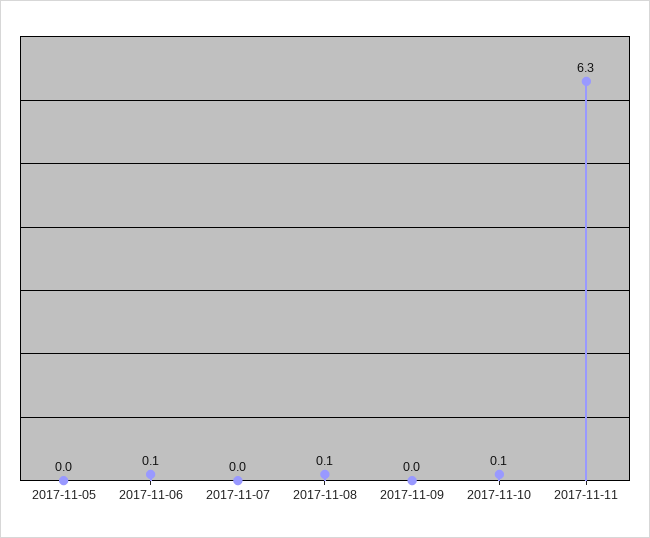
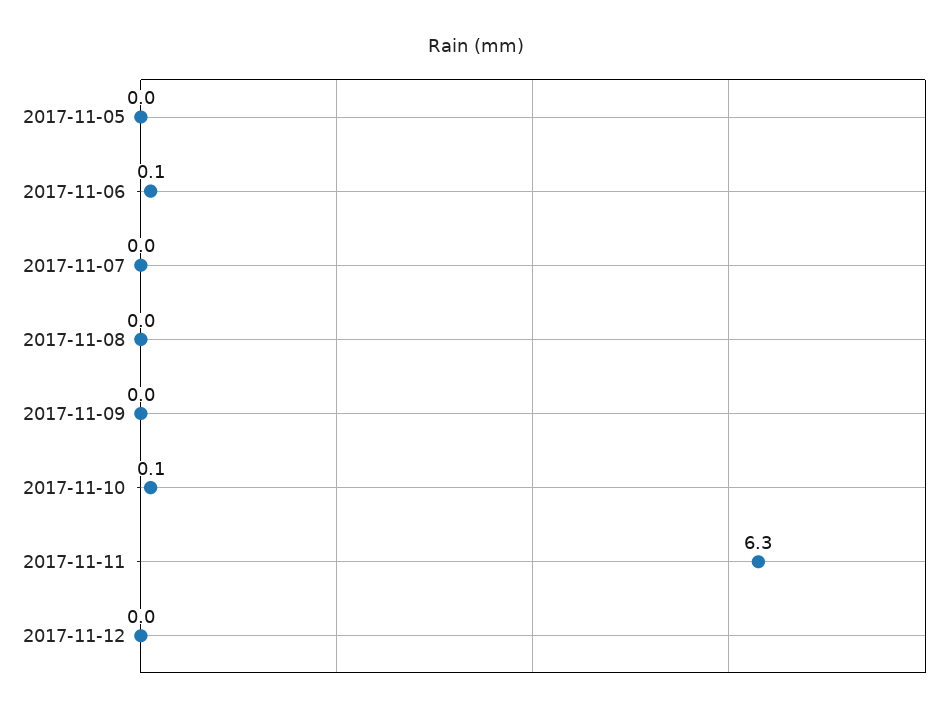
2017-11-08: 0.1 -> 0
2017-11-12: none -> 0

